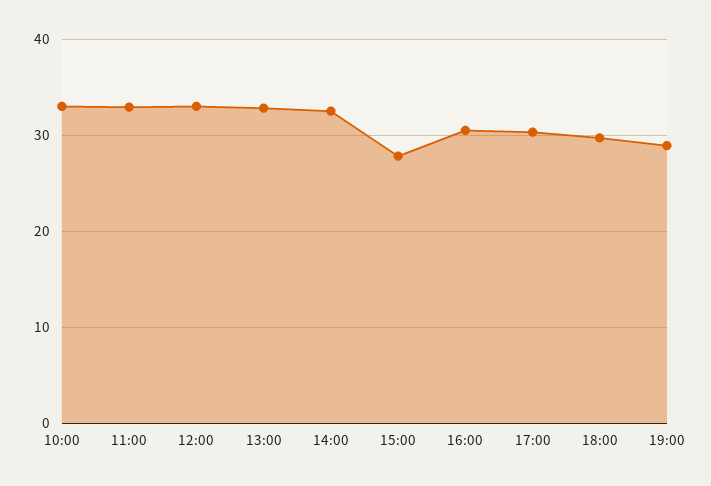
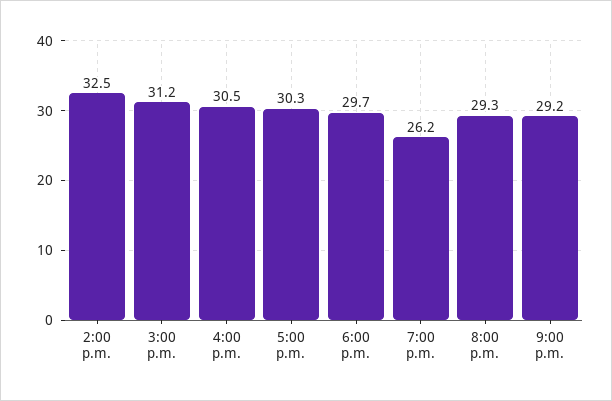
10:00: 33 -> none
11:00: 33 -> none
12:00: 33 -> none
13:00: 33 -> none
15:00: 28 -> 31.2
19:00: 29 -> 26.2
8:00 p.m.: none -> 29.3
9:00 p.m.: none -> 29.2

